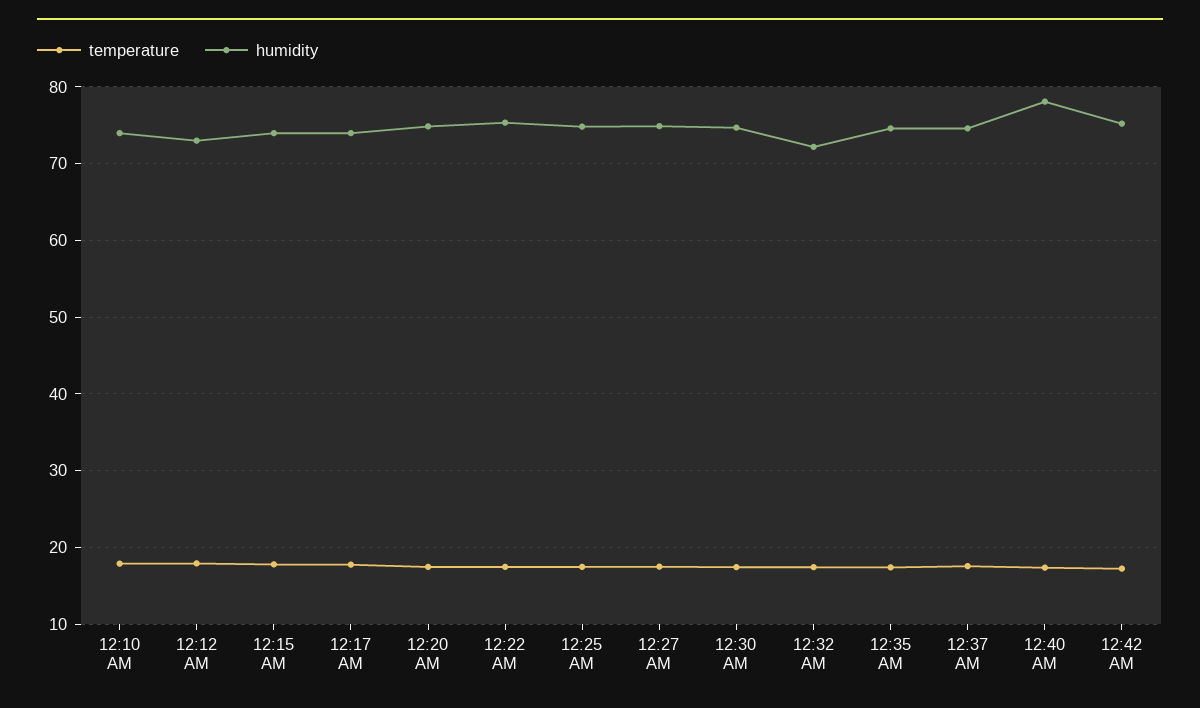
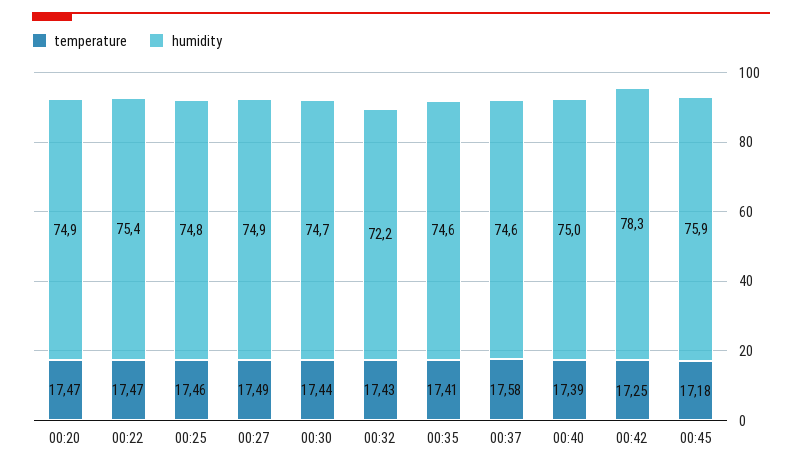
temperature, 12:10 AM: 18 -> none
humidity, 12:10 AM: 74 -> none
temperature, 12:12 AM: 18 -> none
humidity, 12:12 AM: 73 -> none
temperature, 12:15 AM: 18 -> none
humidity, 12:15 AM: 74 -> none
temperature, 12:17 AM: 18 -> none
humidity, 12:17 AM: 74 -> none
humidity, 12:40 AM: 78 -> 75
humidity, 12:42 AM: 75 -> 78.3
temperature, 00:45: none -> 17.18
humidity, 00:45: none -> 75.9

